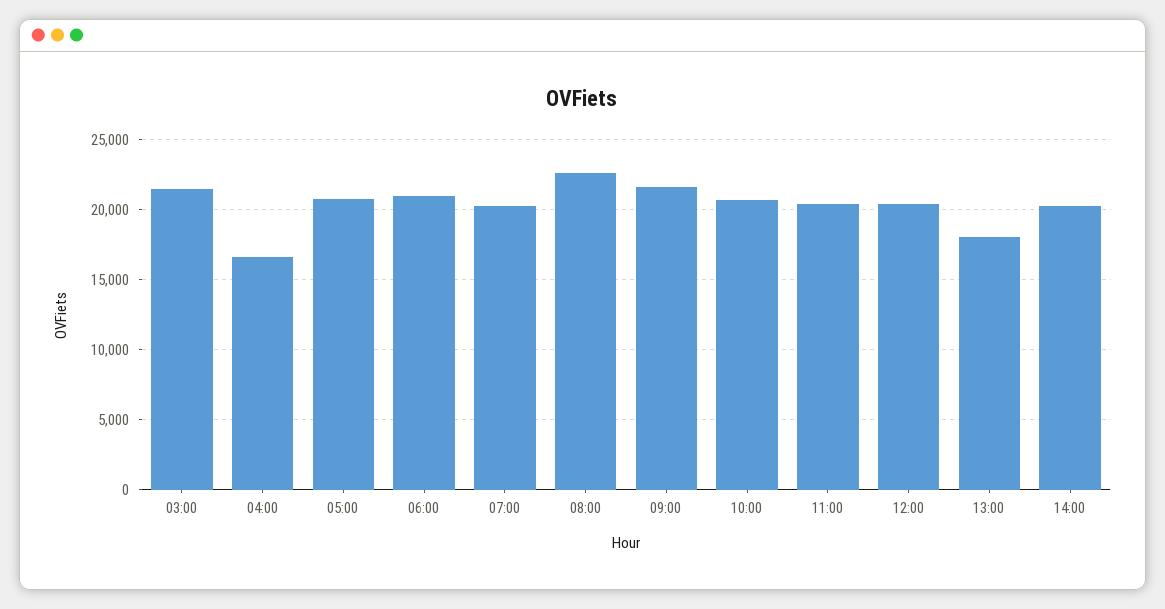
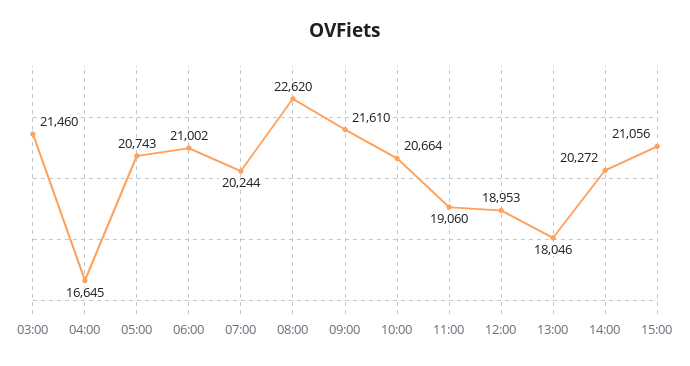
11:00: 20500 -> 19060
12:00: 20500 -> 18953
15:00: none -> 21056

